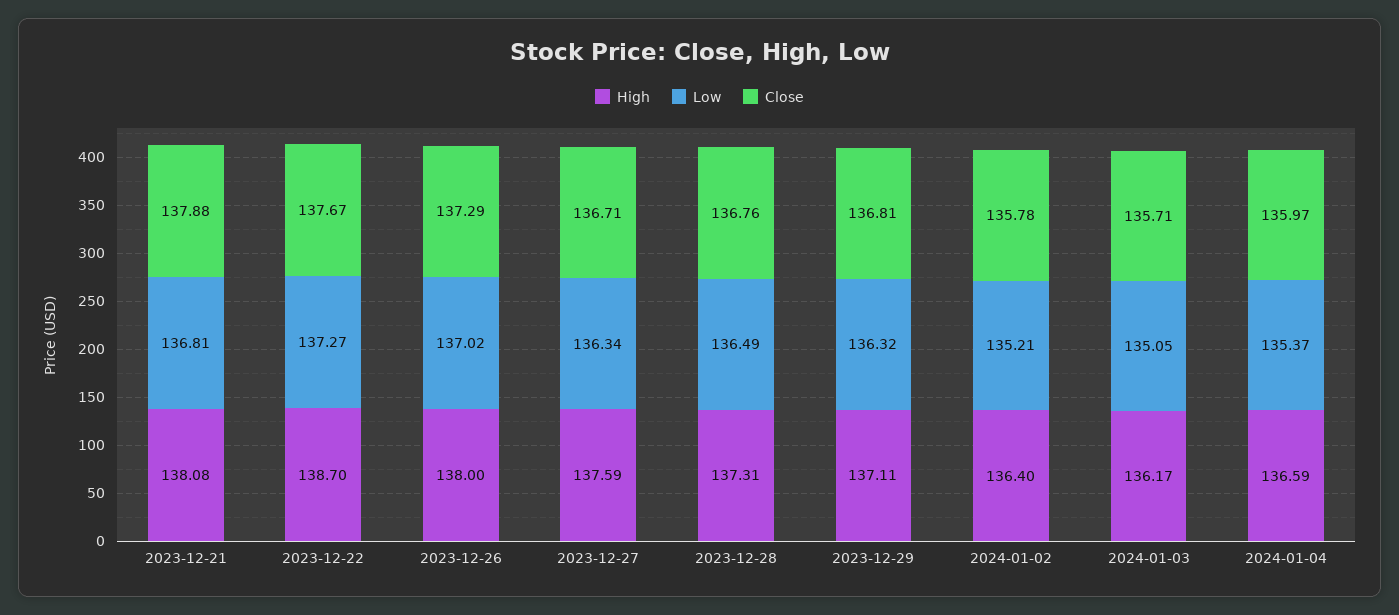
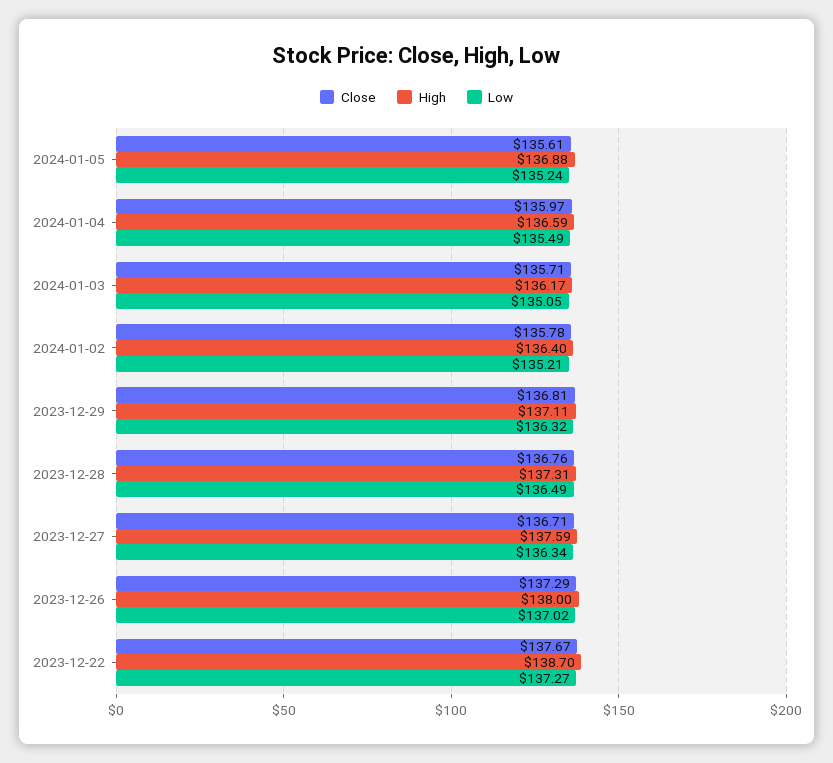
High, 2023-12-21: 138.08 -> none
Low, 2023-12-21: 136.81 -> none
Close, 2023-12-21: 137.88 -> none
Low, 2024-01-04: 135.37 -> 135.49
Close, 2024-01-05: none -> 135.61
High, 2024-01-05: none -> 136.88
Low, 2024-01-05: none -> 135.24

